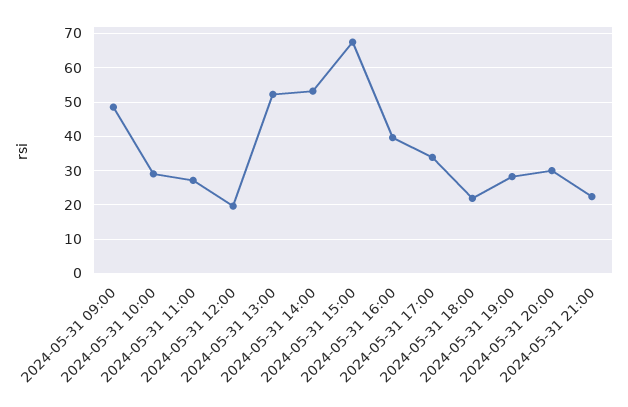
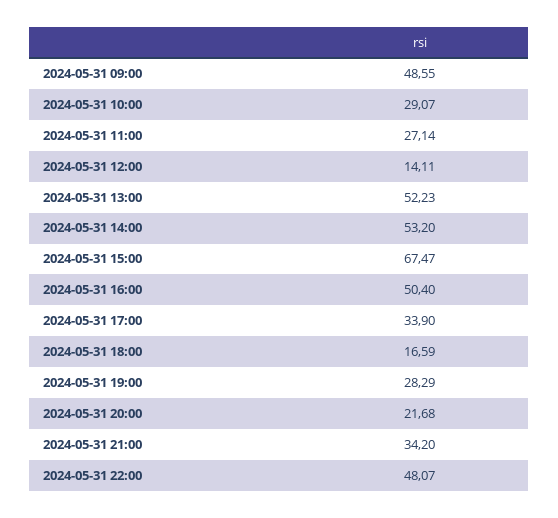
2024-05-31 12:00: 20 -> 14.11
2024-05-31 16:00: 40 -> 50.4
2024-05-31 18:00: 22 -> 16.59
2024-05-31 20:00: 30 -> 21.68
2024-05-31 21:00: 22 -> 34.2
2024-05-31 22:00: none -> 48.07

